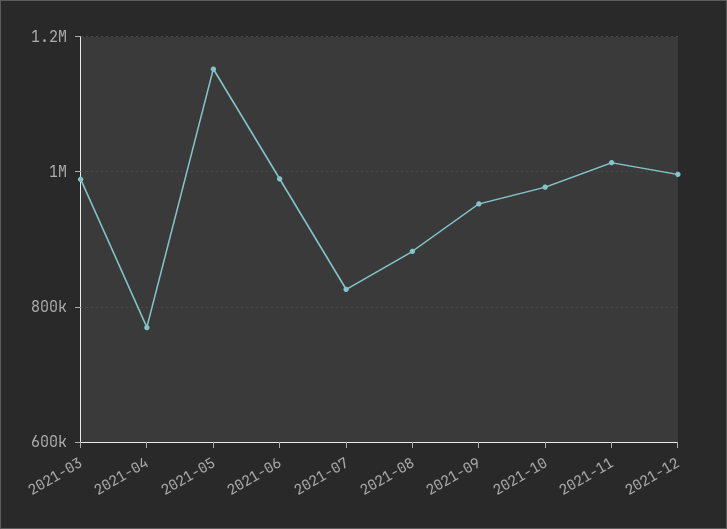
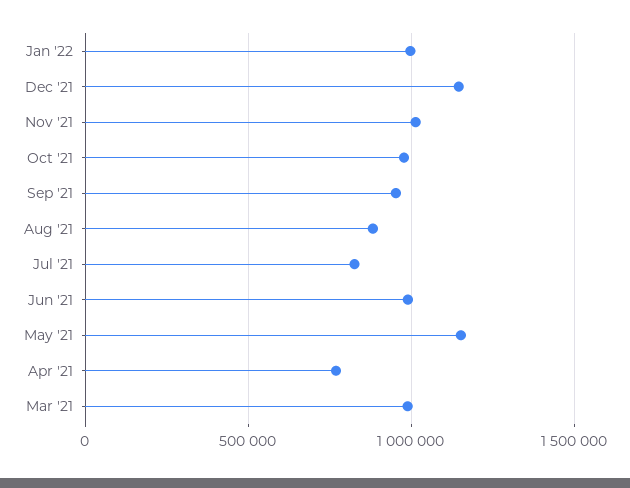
2021-12: 1000000 -> 1150000
Jan '22: none -> 1000000

